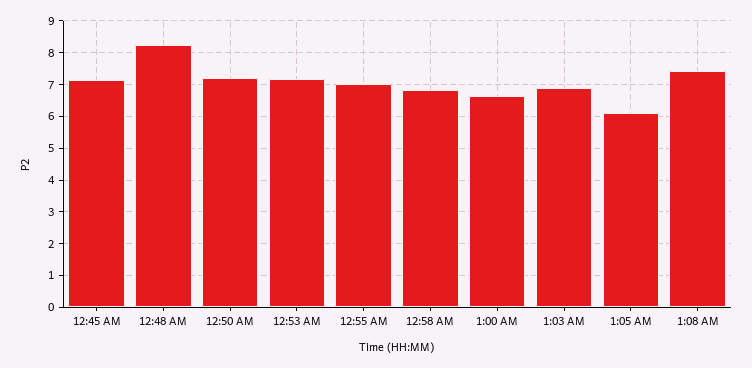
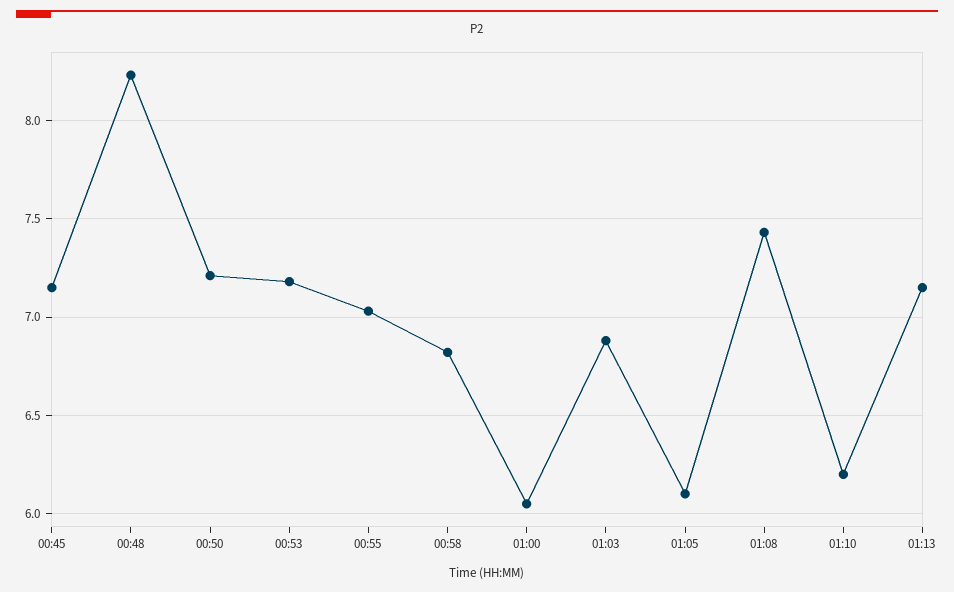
1:00 AM: 6.6 -> 6.05
01:10: none -> 6.2
01:13: none -> 7.15

